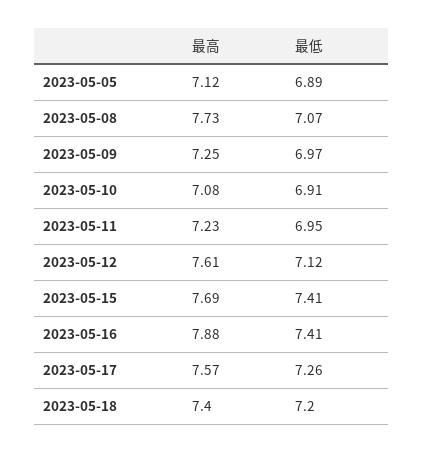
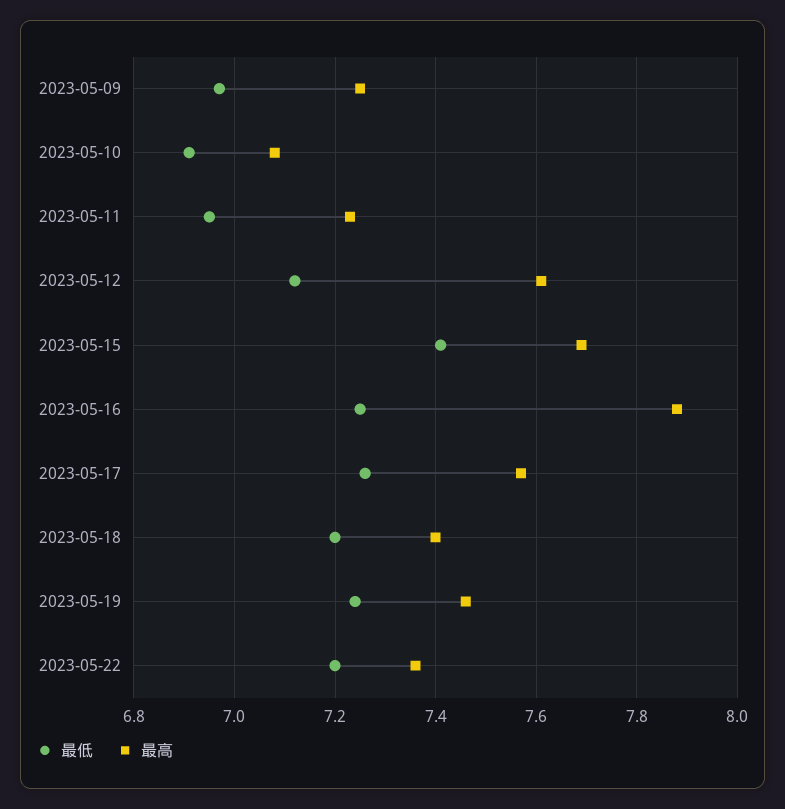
最高, 2023-05-05: 7.12 -> none
最低, 2023-05-05: 6.89 -> none
最高, 2023-05-08: 7.73 -> none
最低, 2023-05-08: 7.07 -> none
最低, 2023-05-16: 7.41 -> 7.25
最低, 2023-05-19: none -> 7.25
最高, 2023-05-19: none -> 7.45
最低, 2023-05-22: none -> 7.2
最高, 2023-05-22: none -> 7.35

